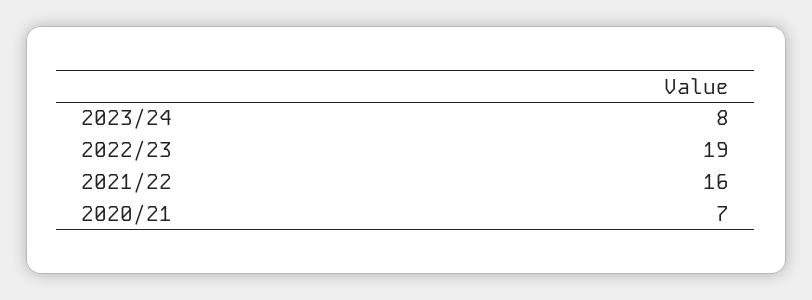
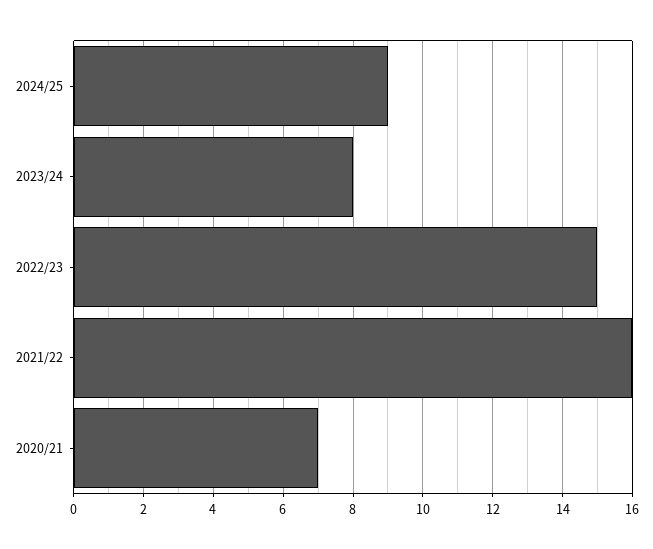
2022/23: 19 -> 15
2024/25: none -> 9

